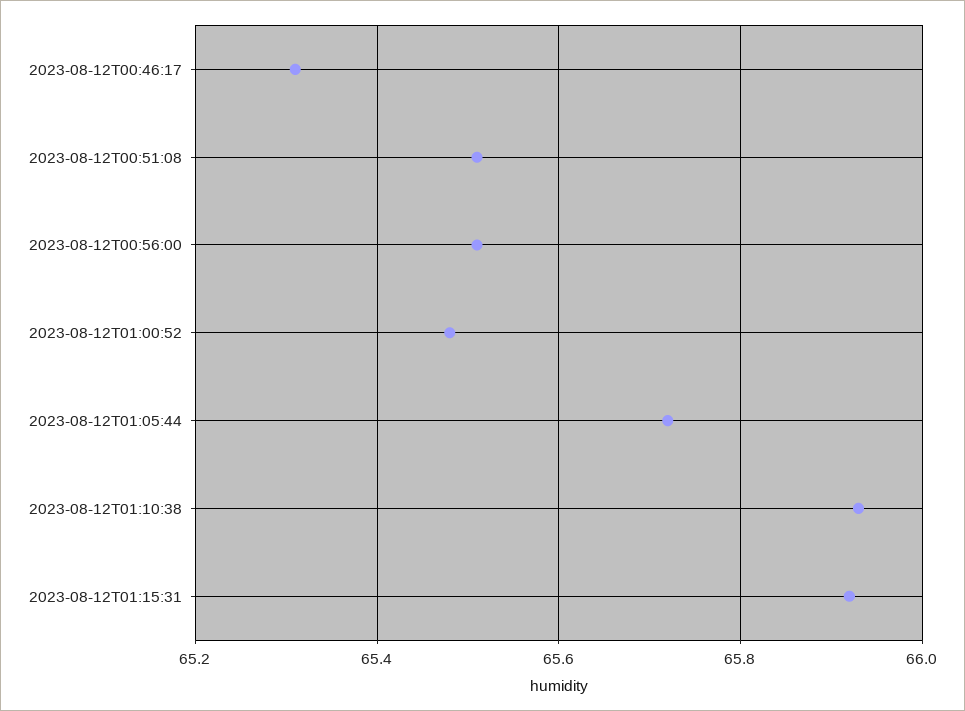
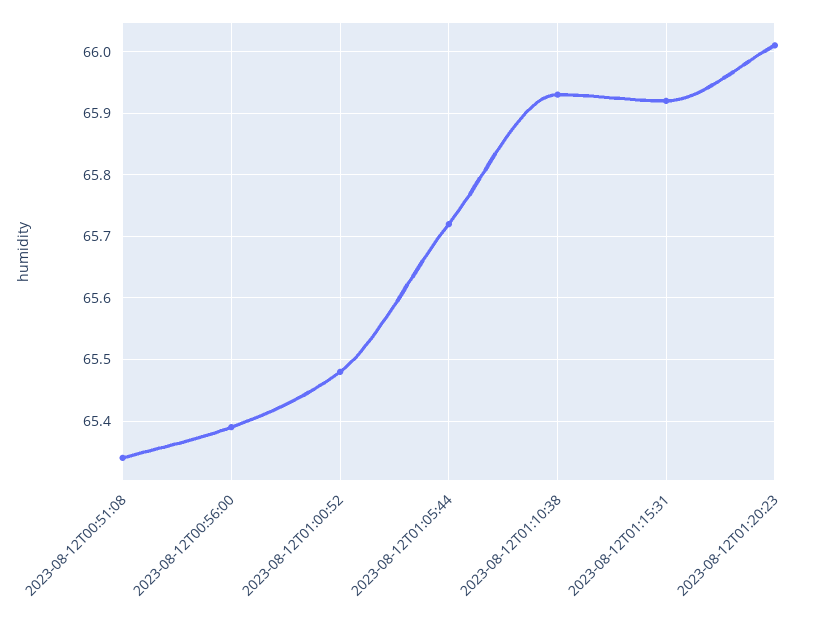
2023-08-12T00:46:17: 65.3 -> none
2023-08-12T00:51:08: 65.5 -> 65.34
2023-08-12T00:56:00: 65.5 -> 65.39
2023-08-12T01:20:23: none -> 66.01

